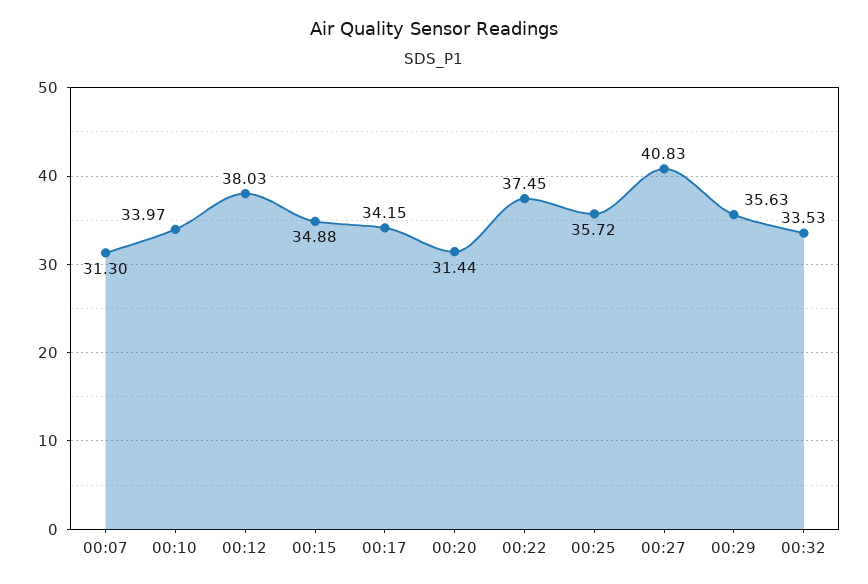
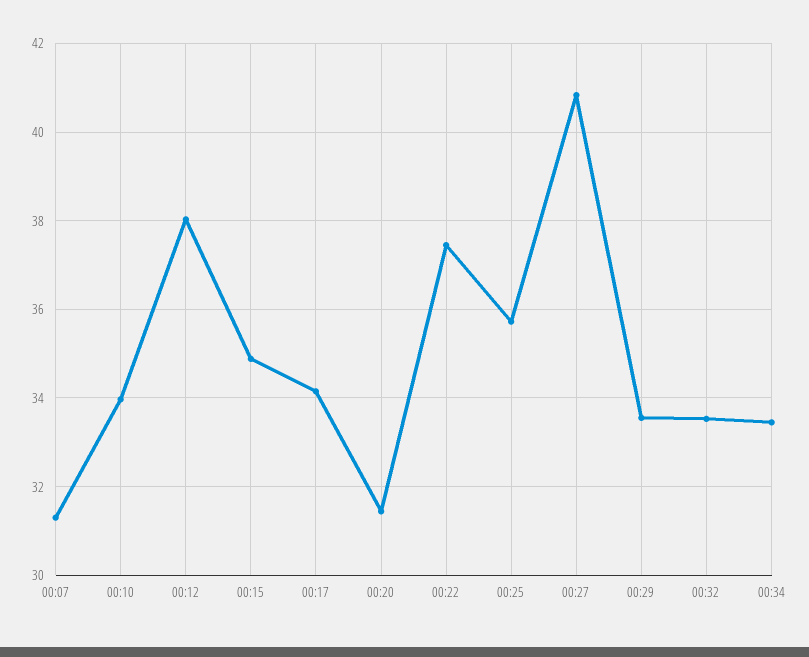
00:29: 35.63 -> 33.6
00:34: none -> 33.4

